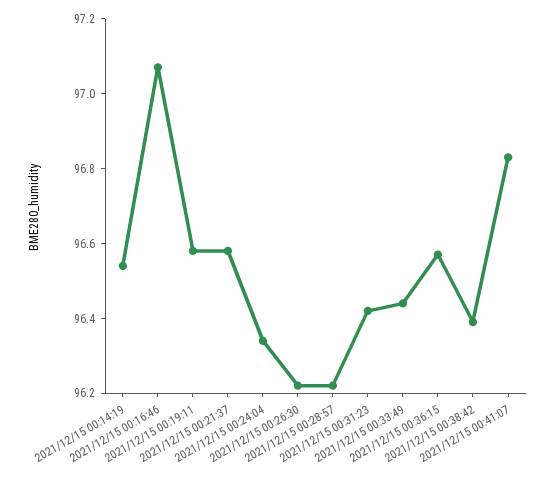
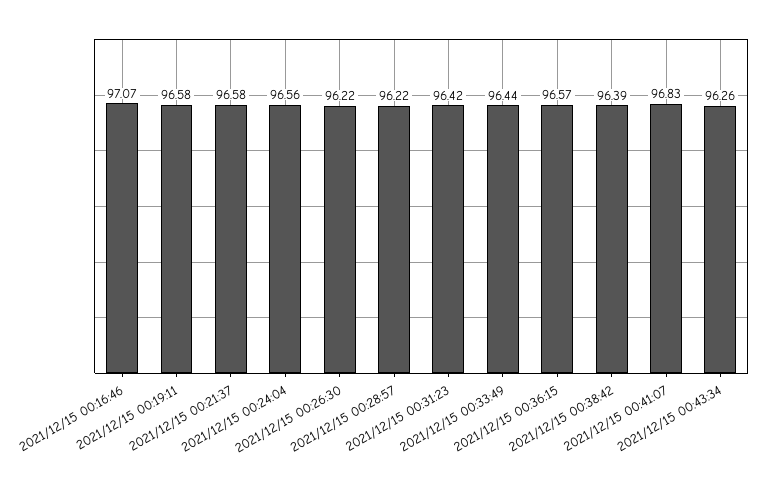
2021/12/15 00:14:19: 96.55 -> none
2021/12/15 00:24:04: 96.35 -> 96.56
2021/12/15 00:43:34: none -> 96.26

